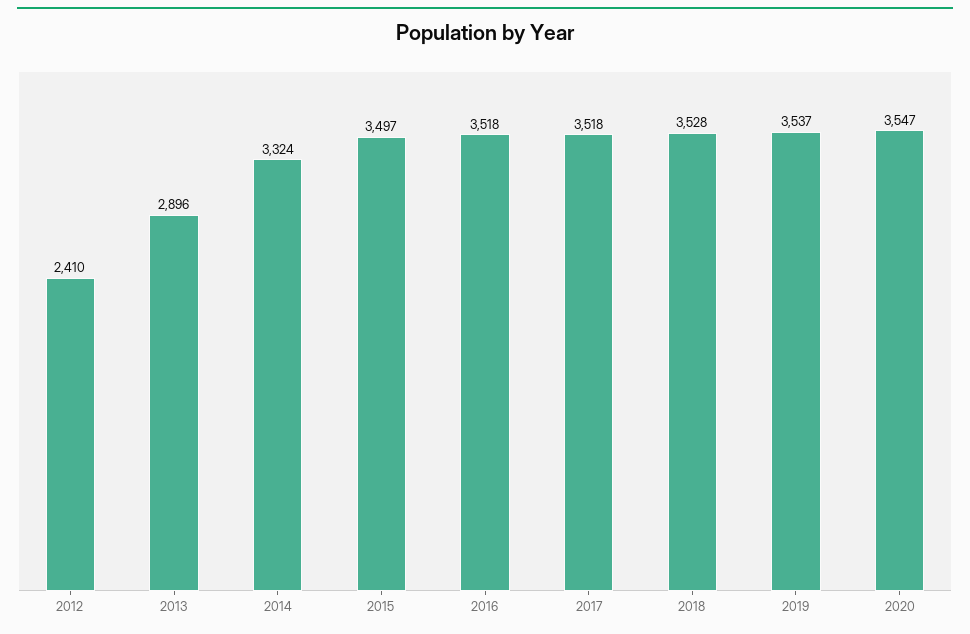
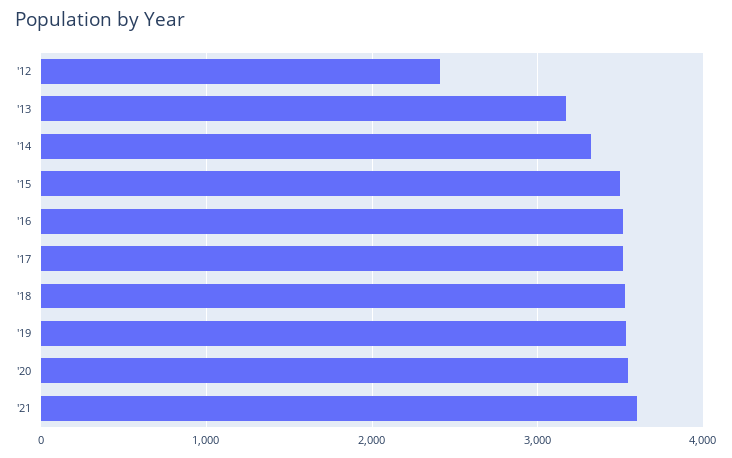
2013: 2896 -> 3200
'21: none -> 3600

